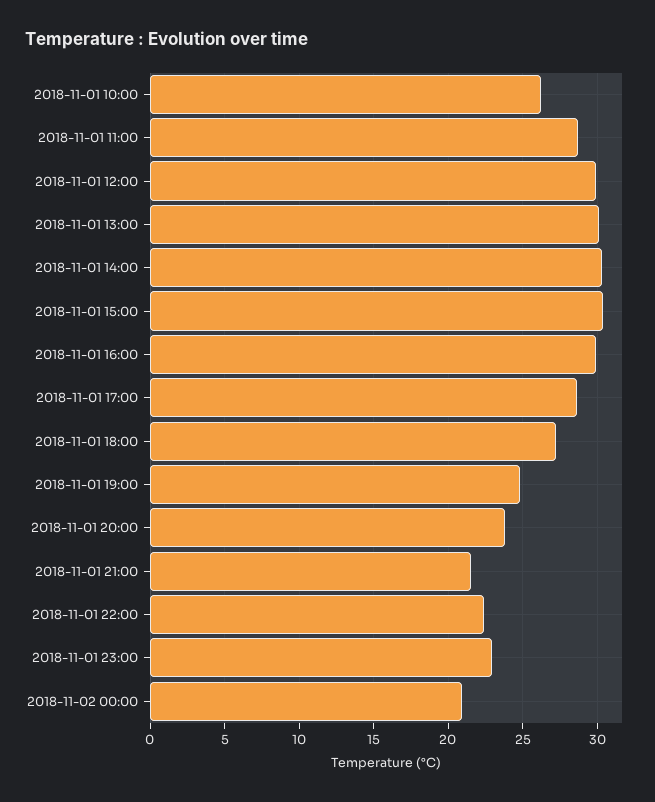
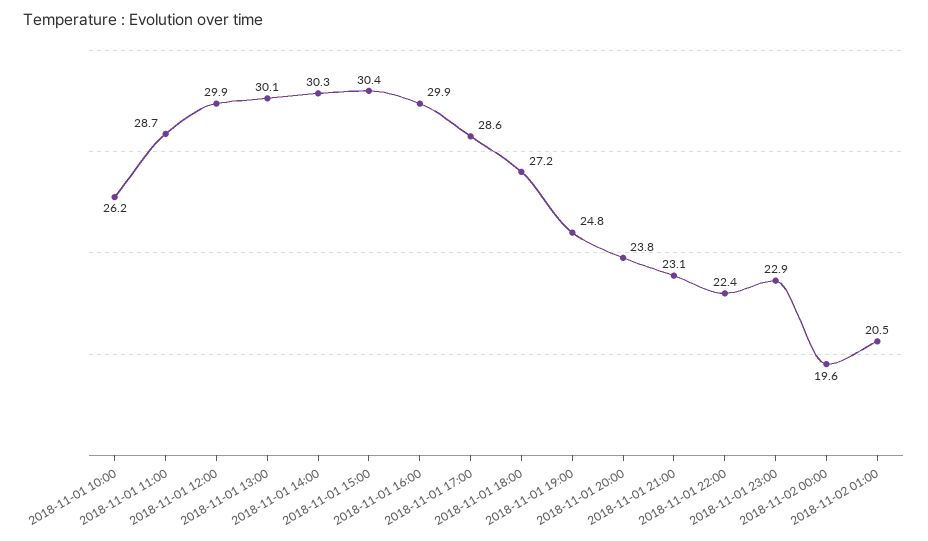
2018-11-01 21:00: 21.5 -> 23.1
2018-11-02 00:00: 21 -> 19.6
2018-11-02 01:00: none -> 20.5

